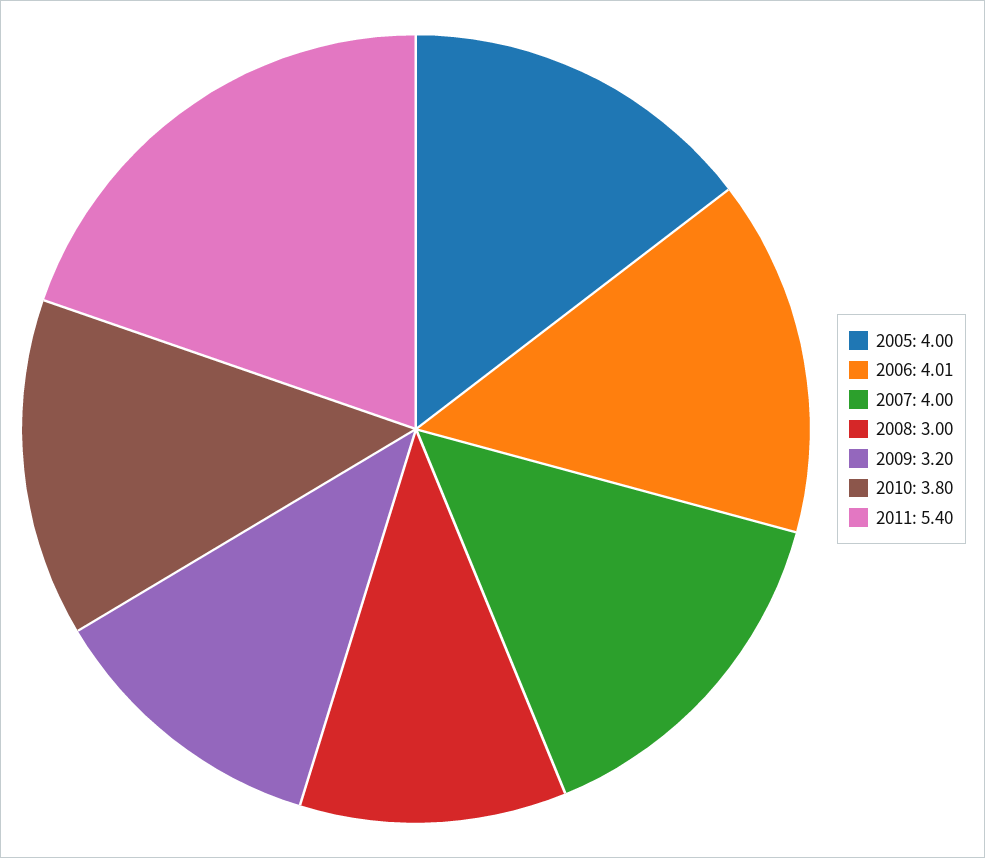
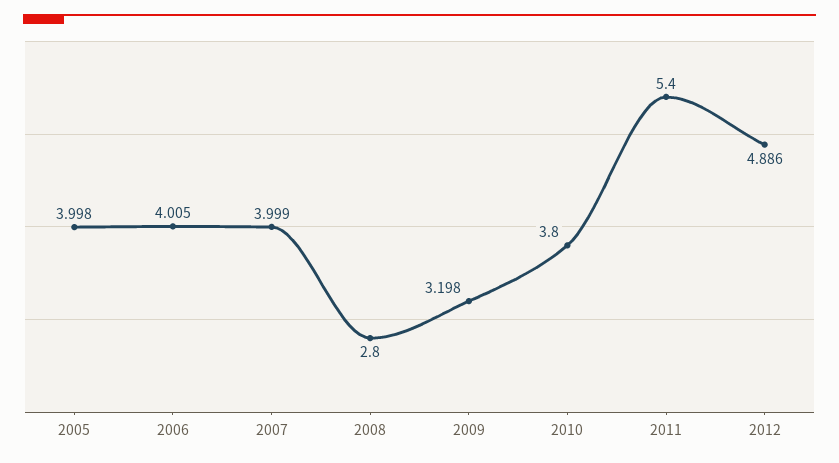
2008: 3 -> 2.8
2012: none -> 4.886

